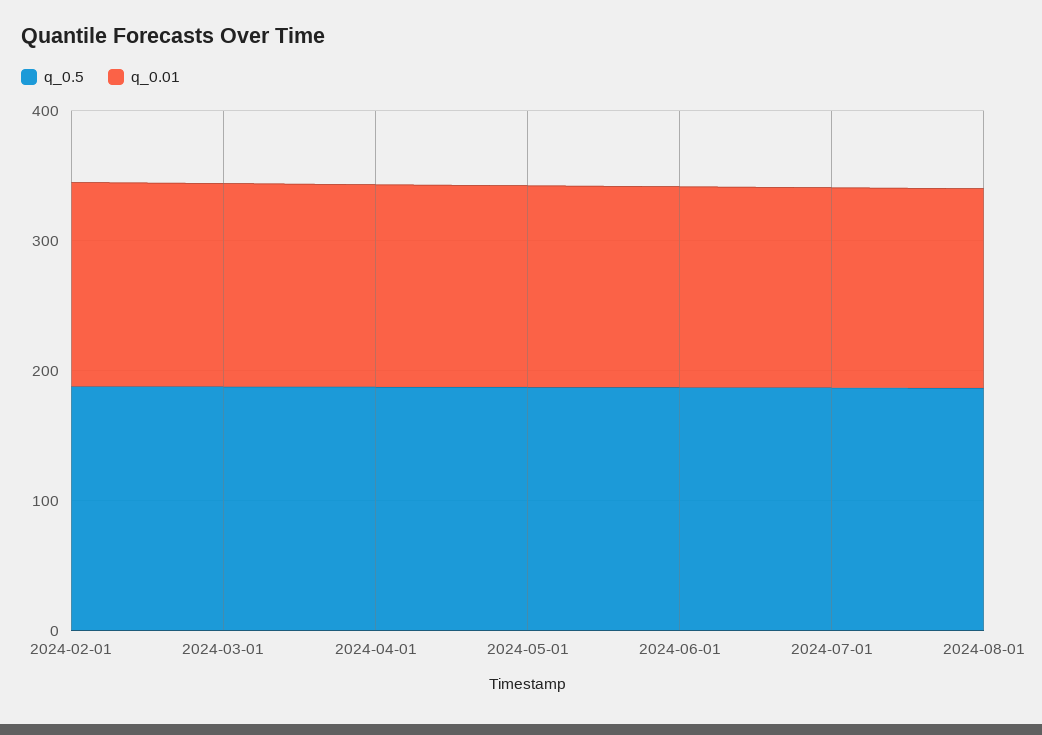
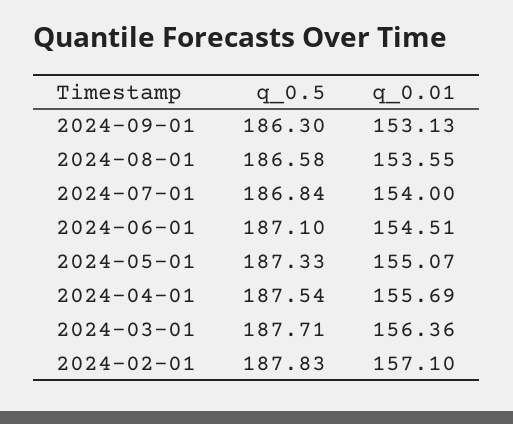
q_0.5, 2024-09-01: none -> 186.3
q_0.01, 2024-09-01: none -> 153.13

